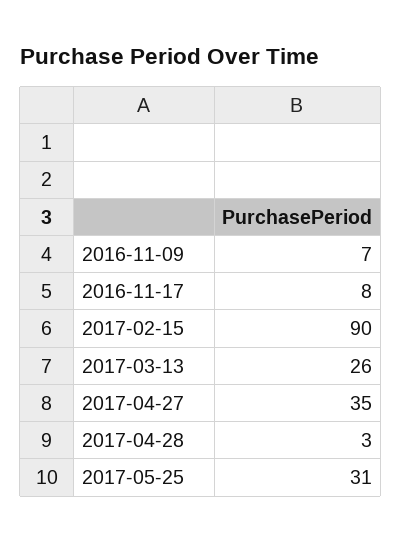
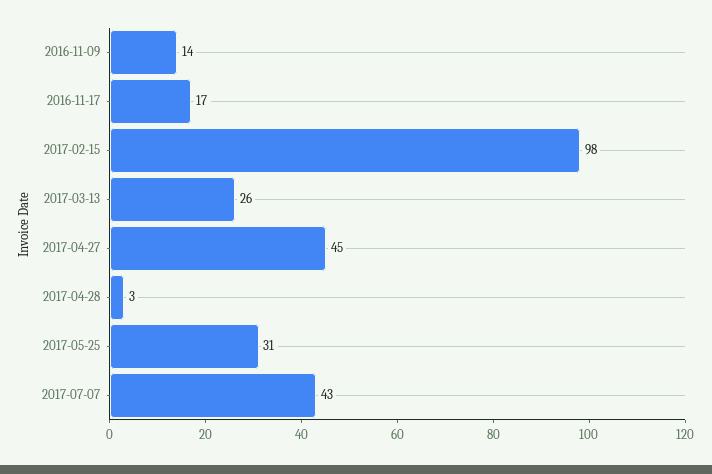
2016-11-09: 7 -> 14
2016-11-17: 8 -> 17
2017-02-15: 90 -> 98
2017-04-27: 35 -> 45
2017-07-07: none -> 43

